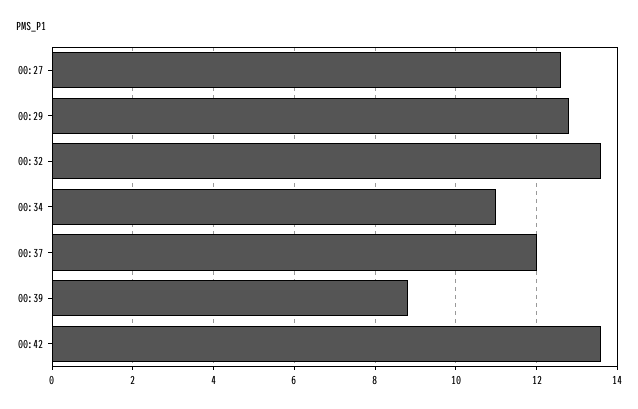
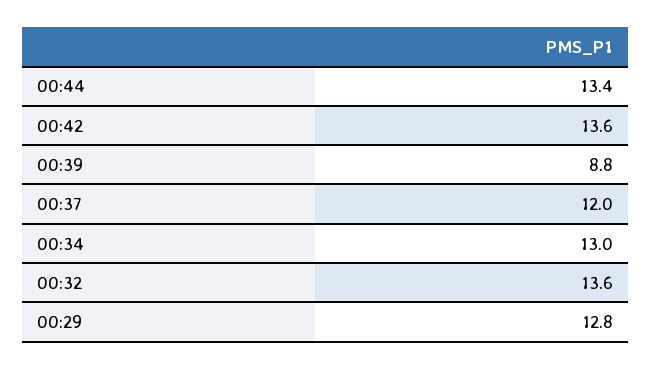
00:27: 12.5 -> none
00:34: 11 -> 13
00:44: none -> 13.4

